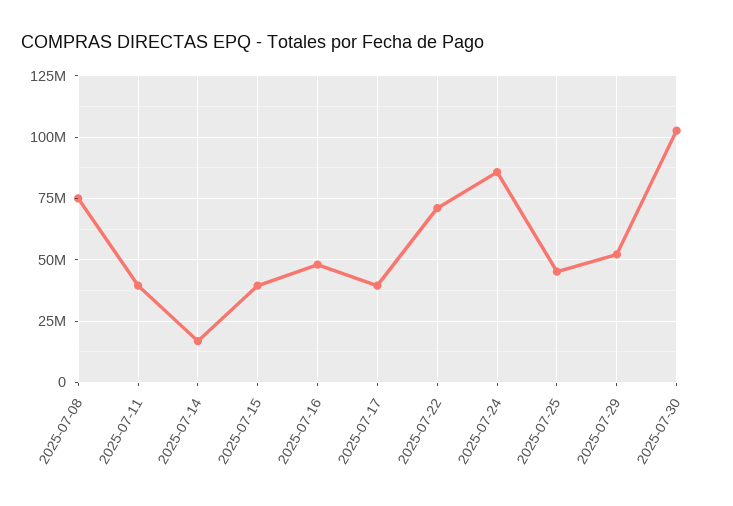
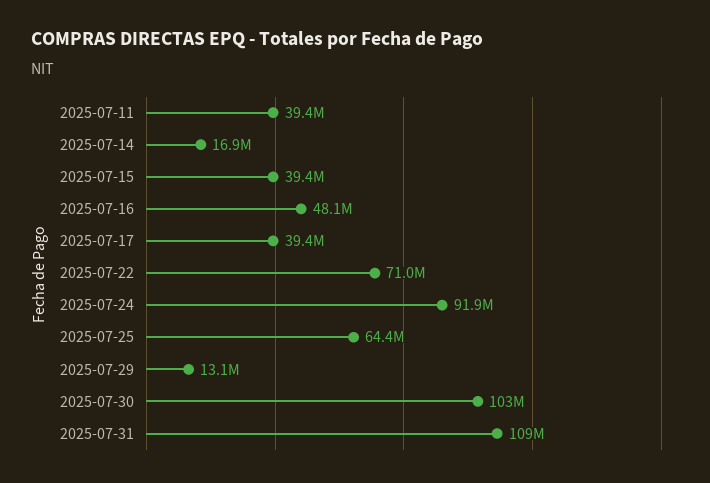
2025-07-08: 75000000 -> none
2025-07-24: 85000000 -> 91900000
2025-07-25: 45000000 -> 64400000
2025-07-29: 52500000 -> 13100000
2025-07-31: none -> 109000000

